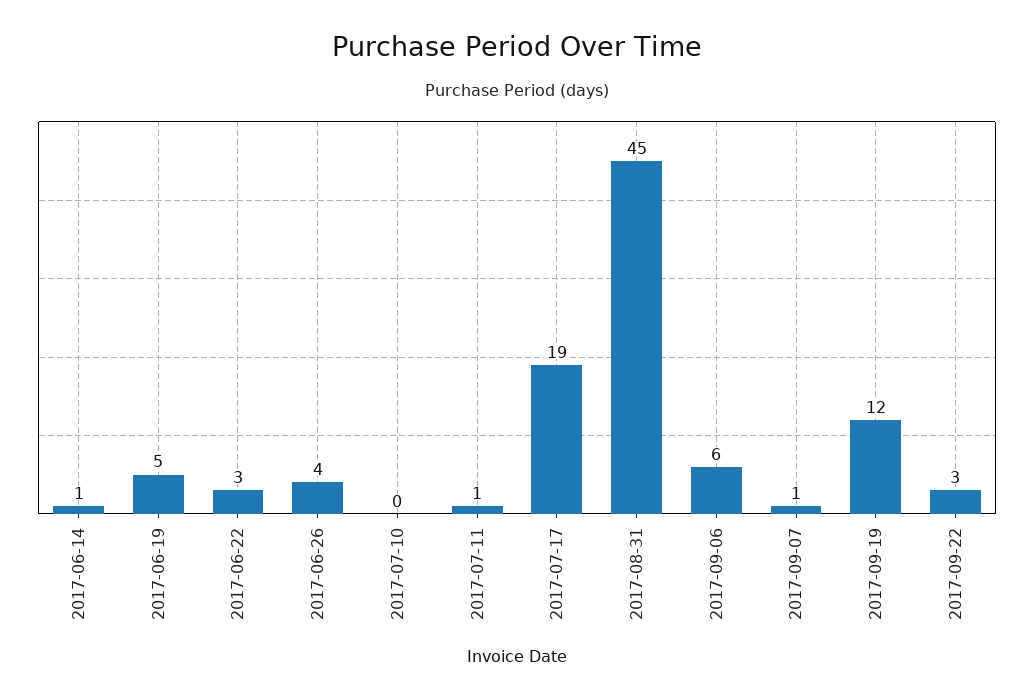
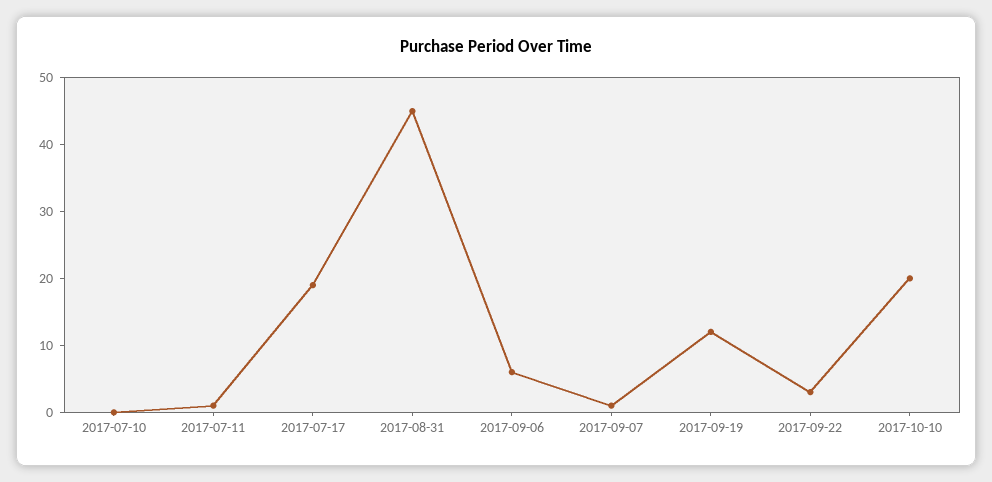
2017-06-14: 1 -> none
2017-06-19: 5 -> none
2017-06-22: 3 -> none
2017-06-26: 4 -> none
2017-10-10: none -> 20

